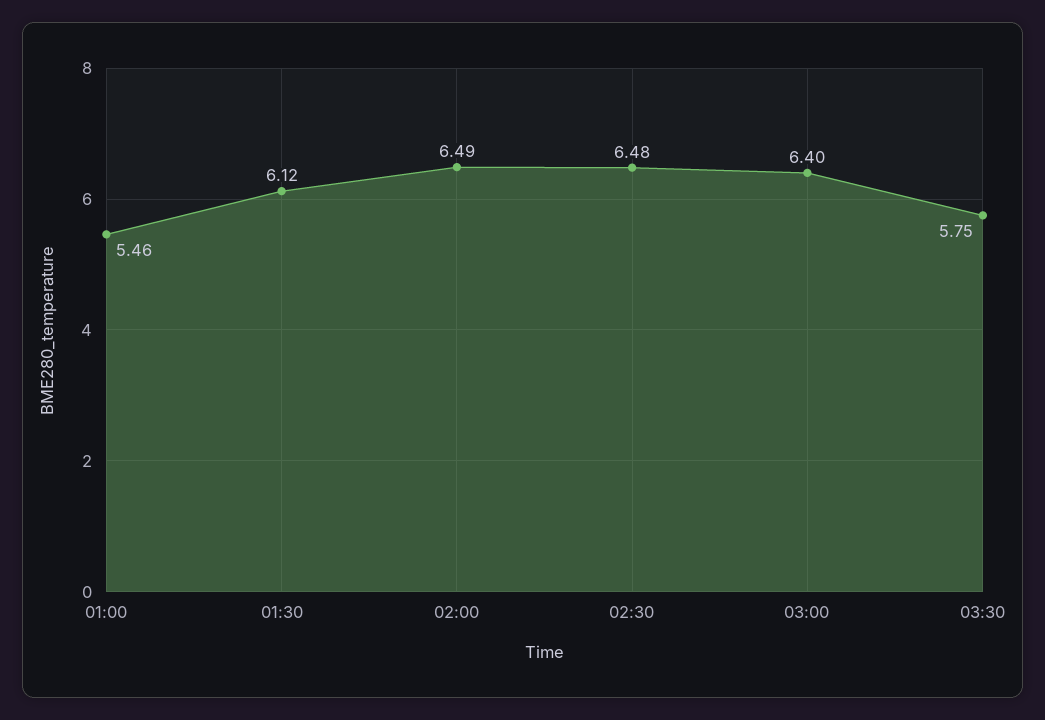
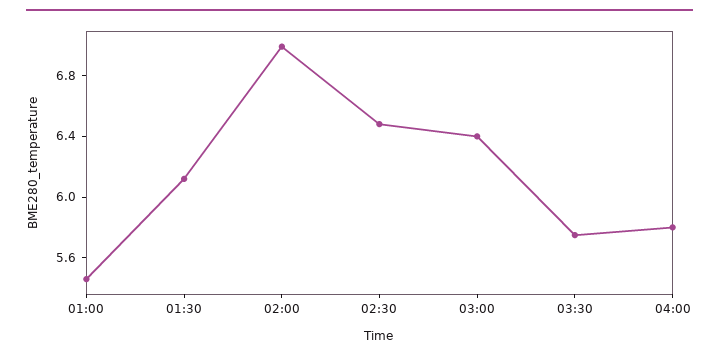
02:00: 6.49 -> 7
04:00: none -> 5.8

